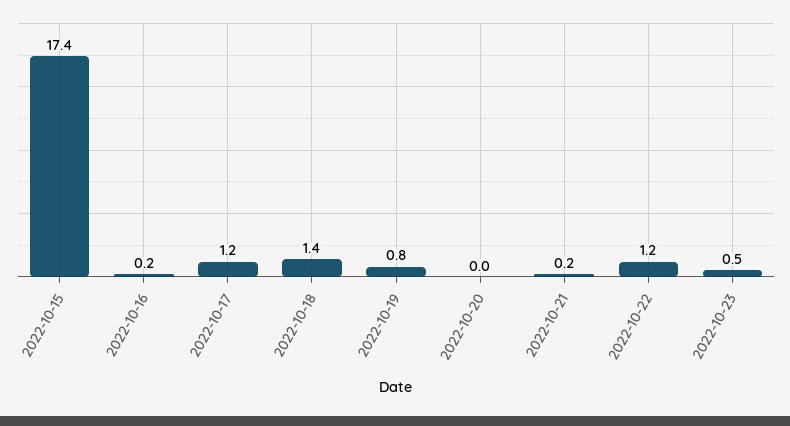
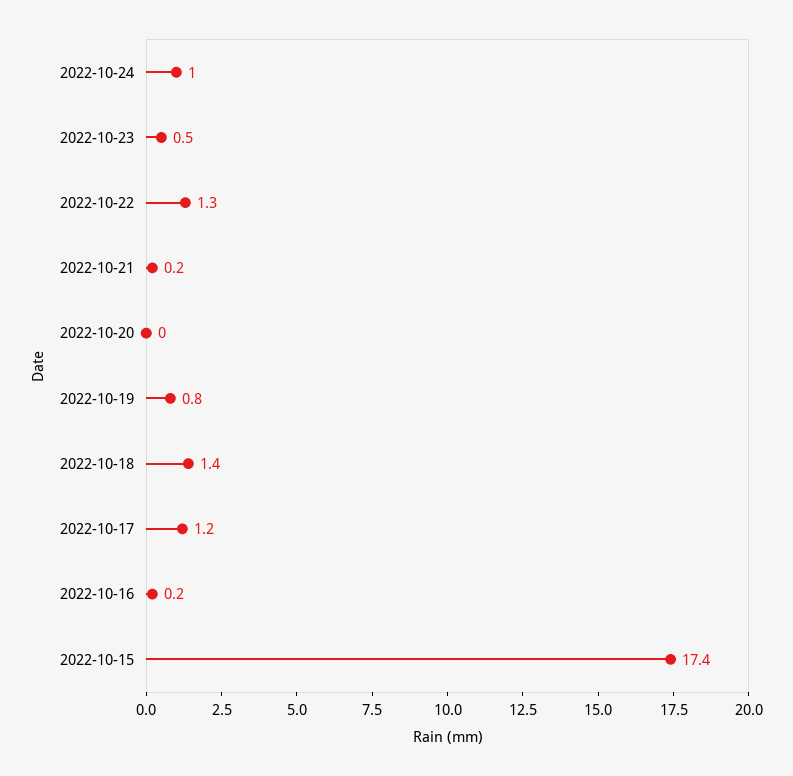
2022-10-22: 1.2 -> 1.3
2022-10-24: none -> 1

